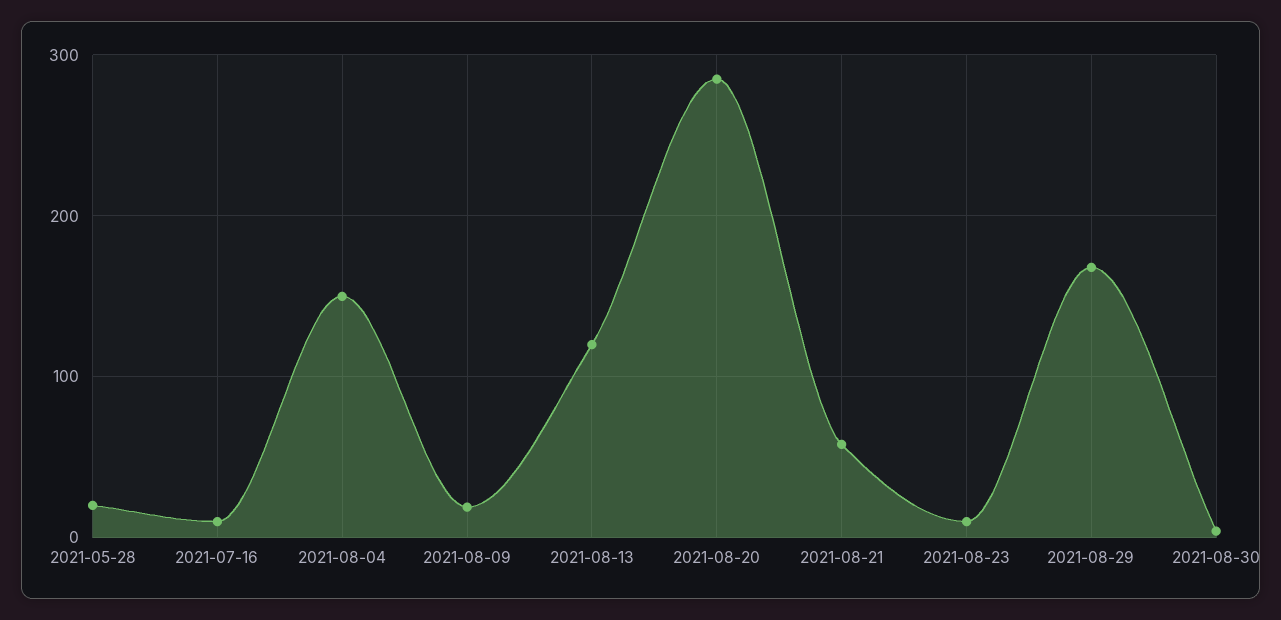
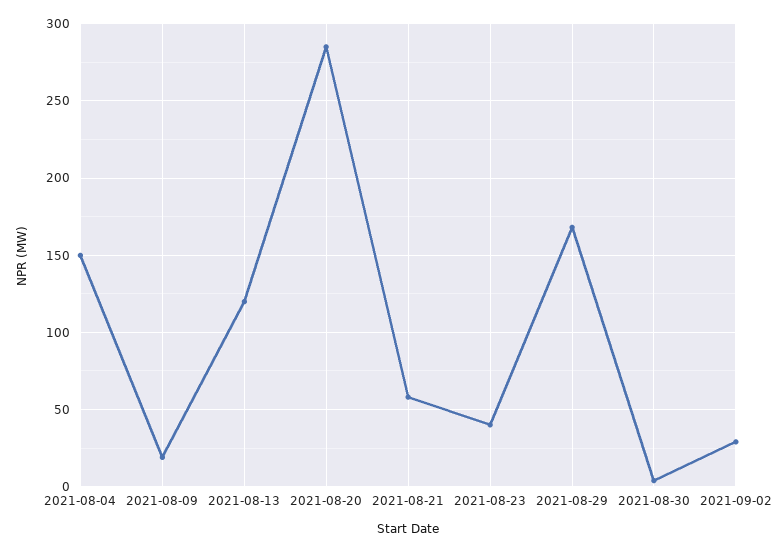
2021-05-28: 20 -> none
2021-07-16: 10 -> none
2021-08-23: 10 -> 40
2021-09-02: none -> 30

